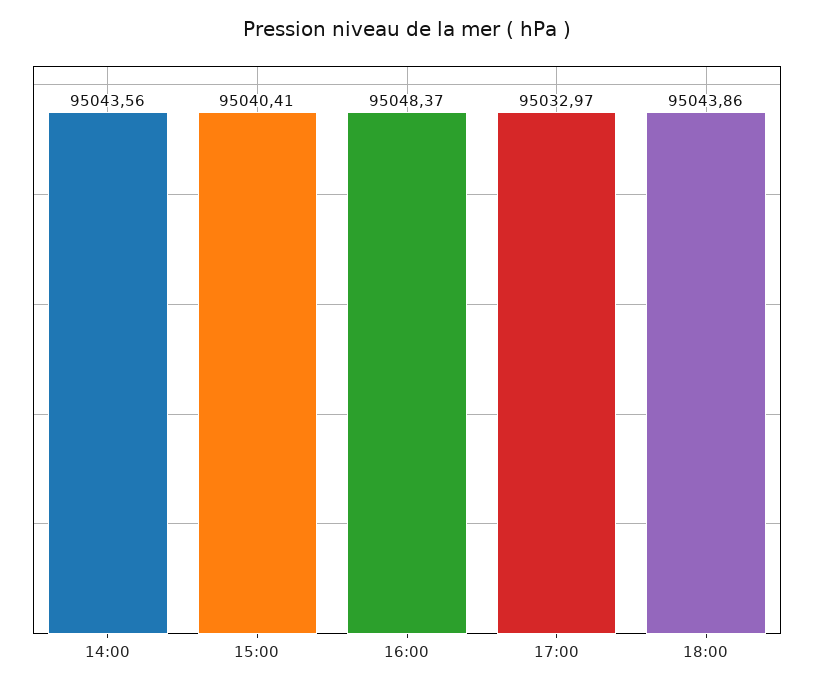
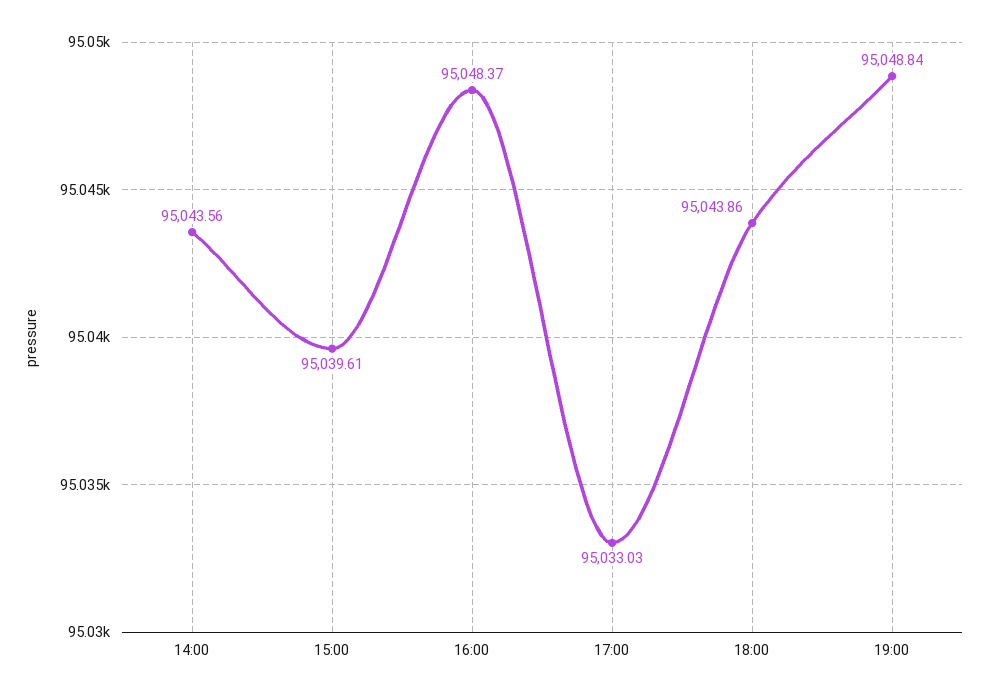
15:00: 95040.41 -> 95039.61
17:00: 95032.97 -> 95033.03
19:00: none -> 95048.84

